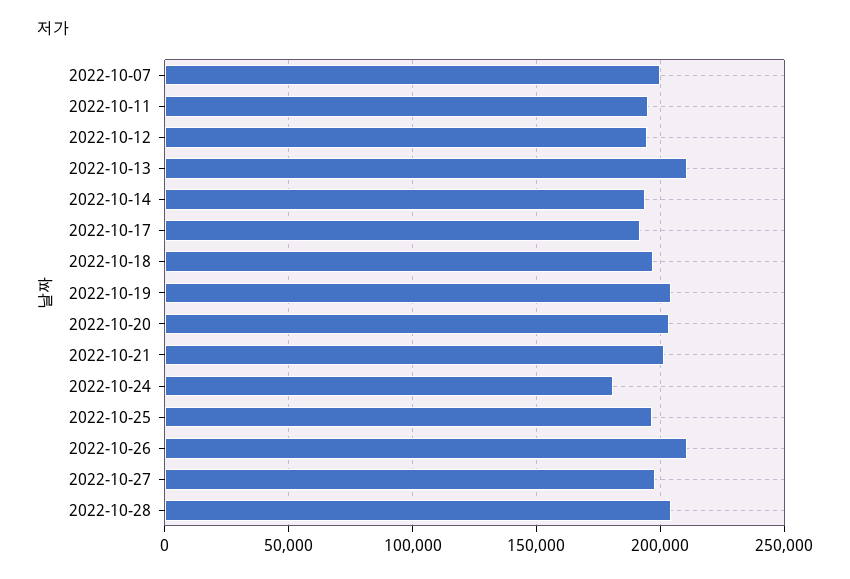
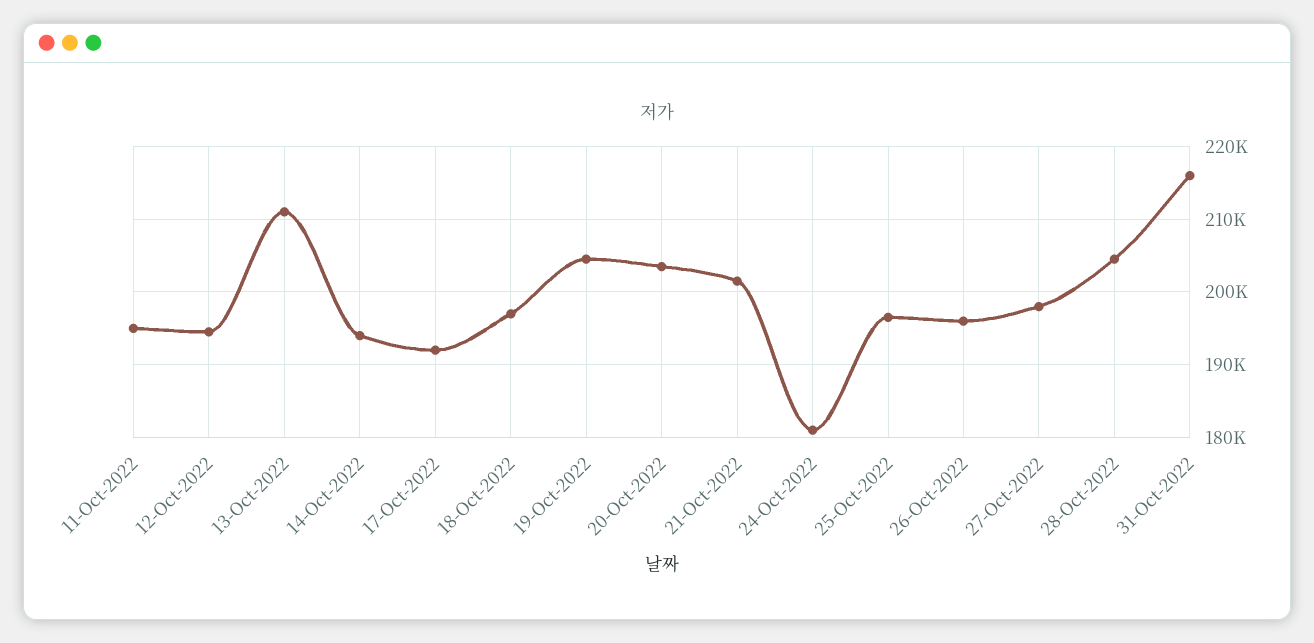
2022-10-07: 200000 -> none
2022-10-26: 210000 -> 196000
31-Oct-2022: none -> 216000

